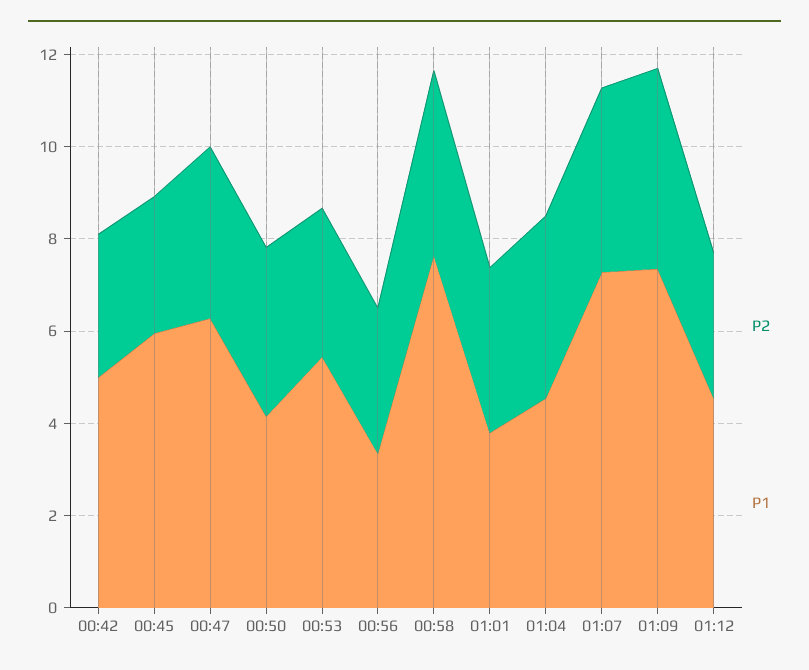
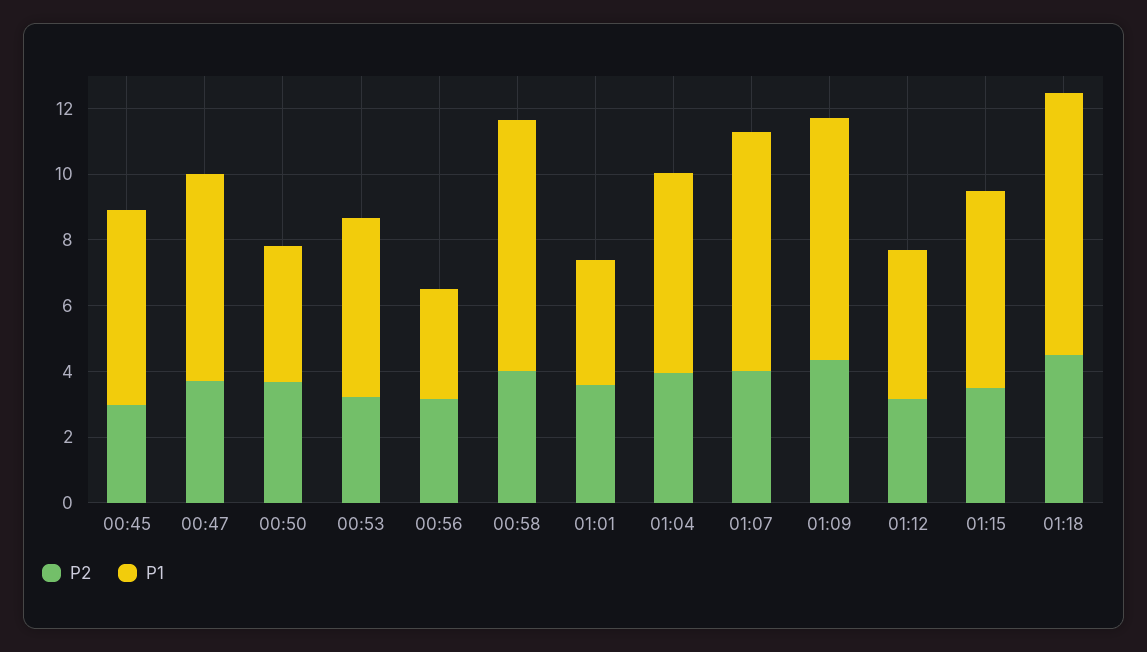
P2, 00:42: 3 -> none
P1, 00:42: 5 -> none
P1, 01:04: 4.5 -> 6
P2, 01:15: none -> 3.5
P1, 01:15: none -> 6
P2, 01:18: none -> 4.5
P1, 01:18: none -> 8

